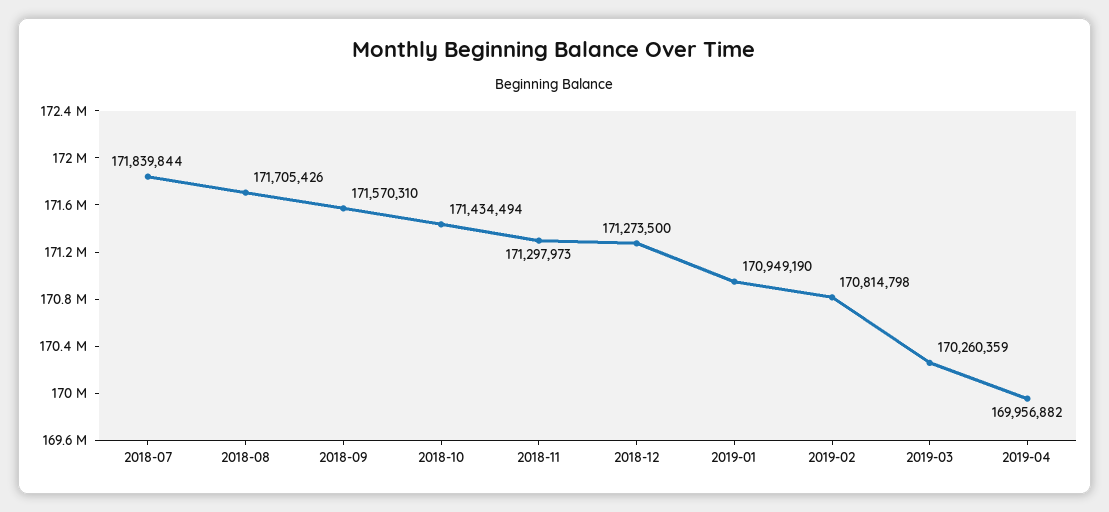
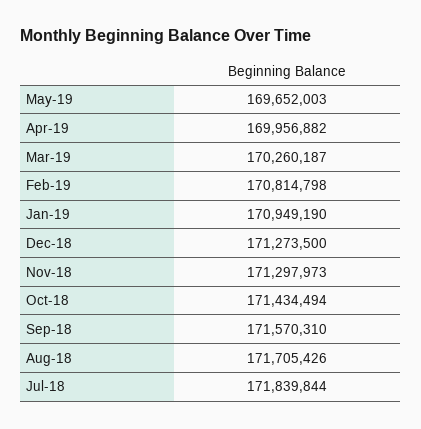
2019-03: 170260359 -> 170260187
May-19: none -> 169652003

